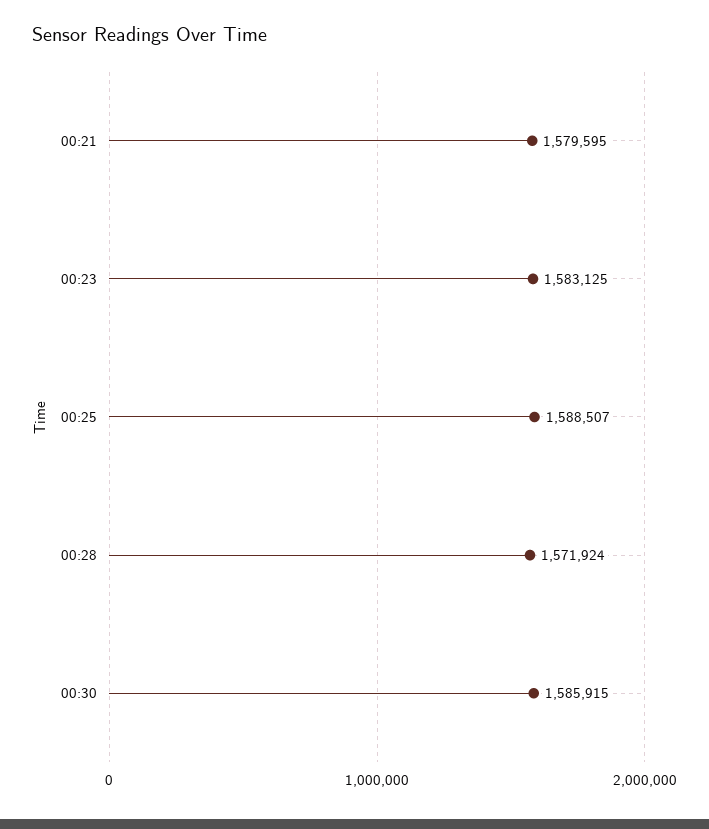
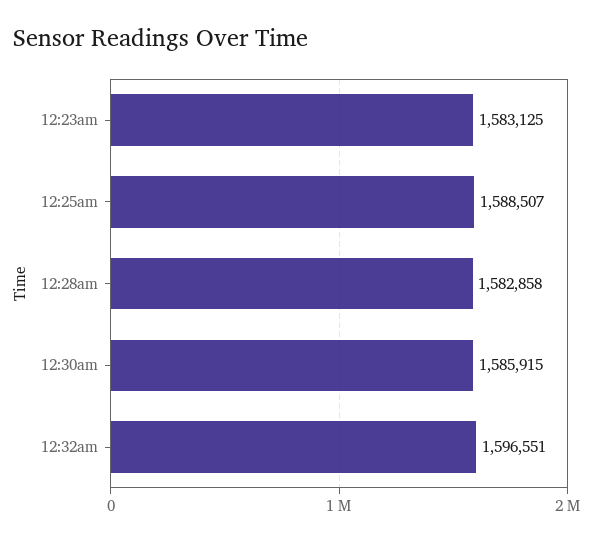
00:21: 1579595 -> none
00:28: 1571924 -> 1582858
12:32am: none -> 1596551

